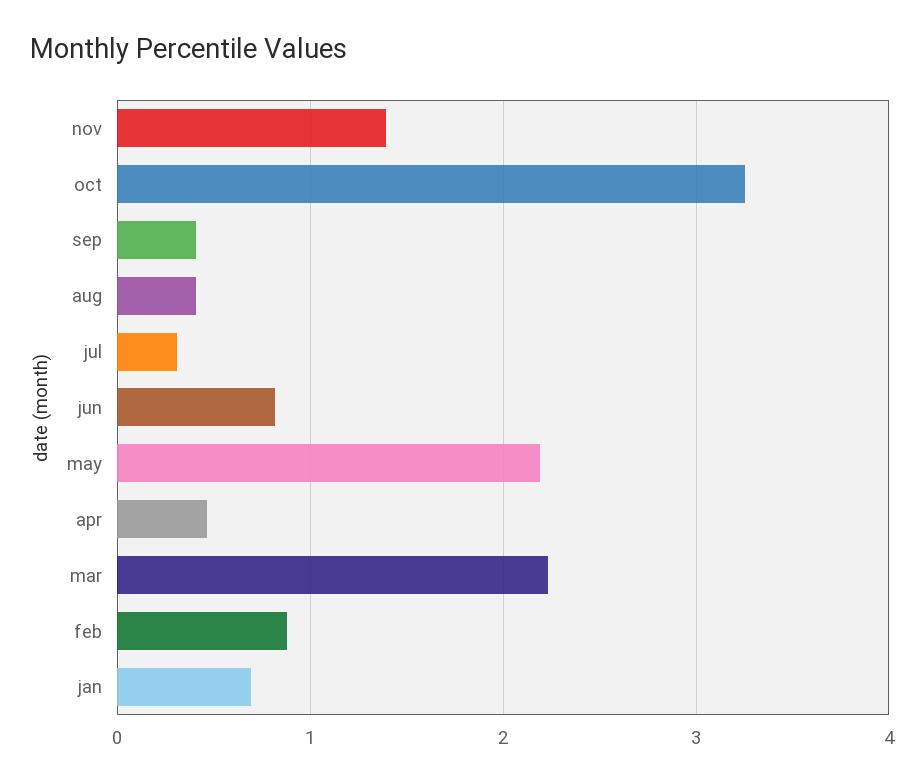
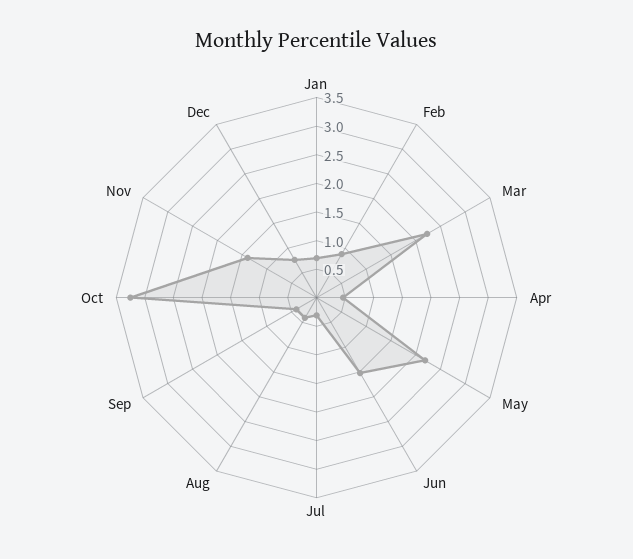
jun: 0.8 -> 1.5
Dec: none -> 0.75

